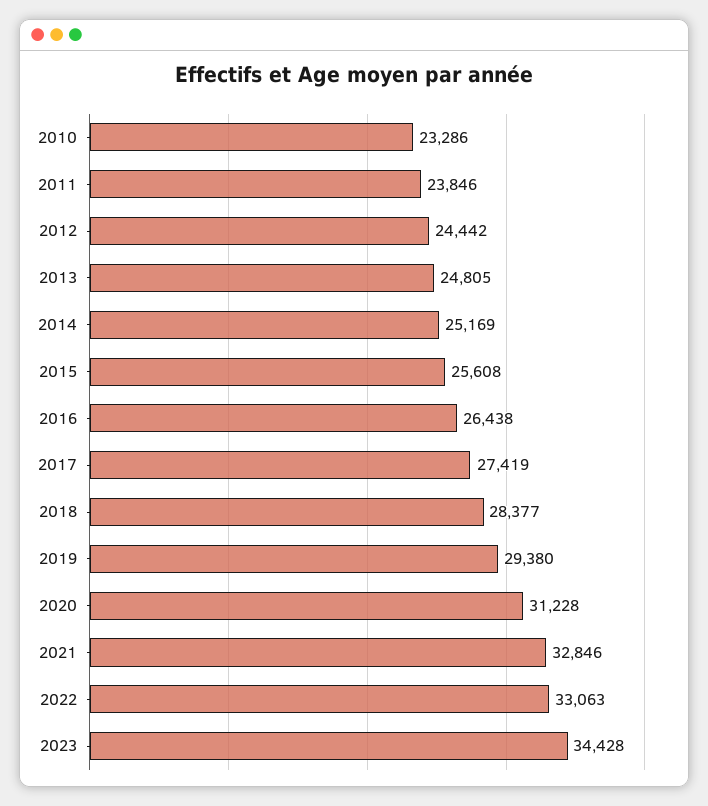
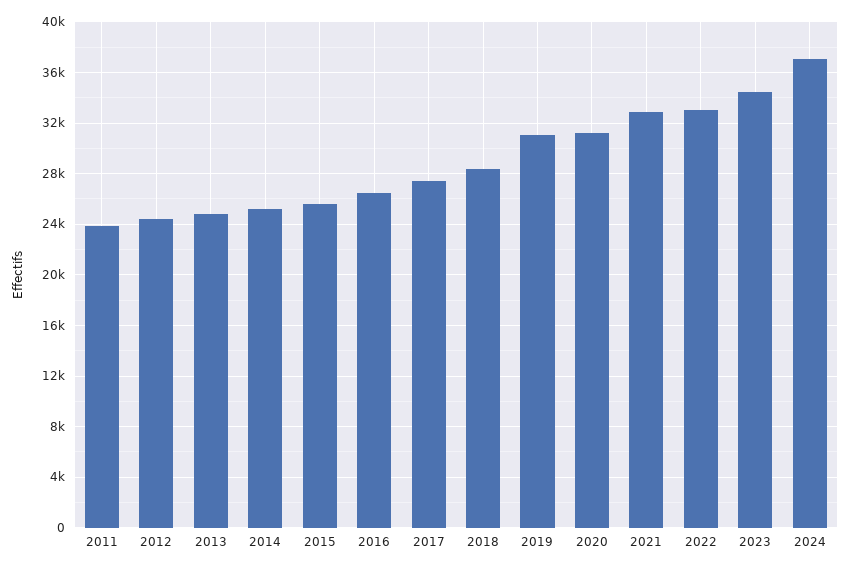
2010: 23286 -> none
2019: 29380 -> 31000
2024: none -> 37000

